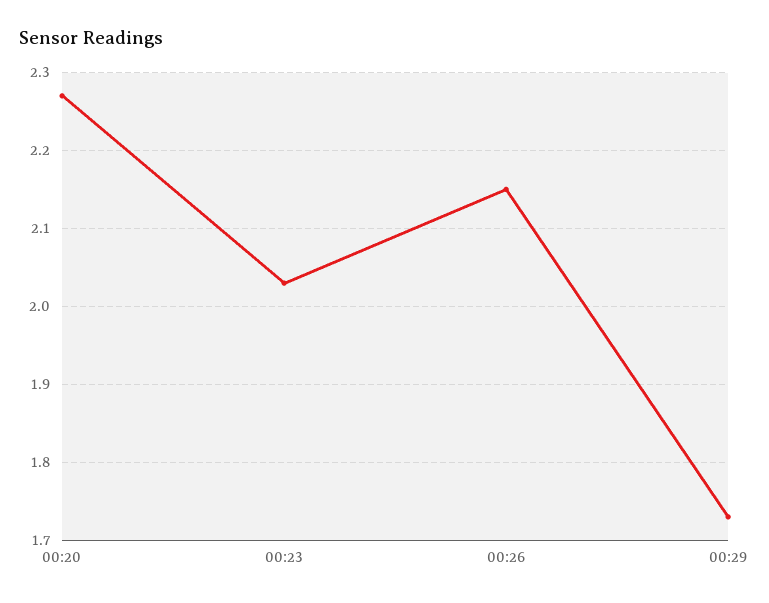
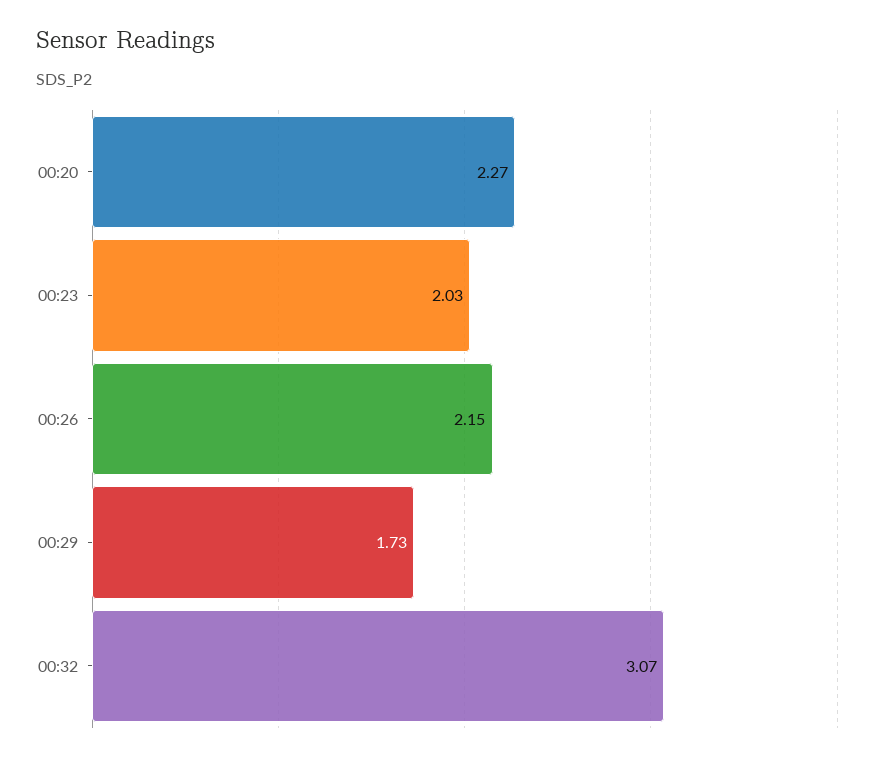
00:32: none -> 3.07

